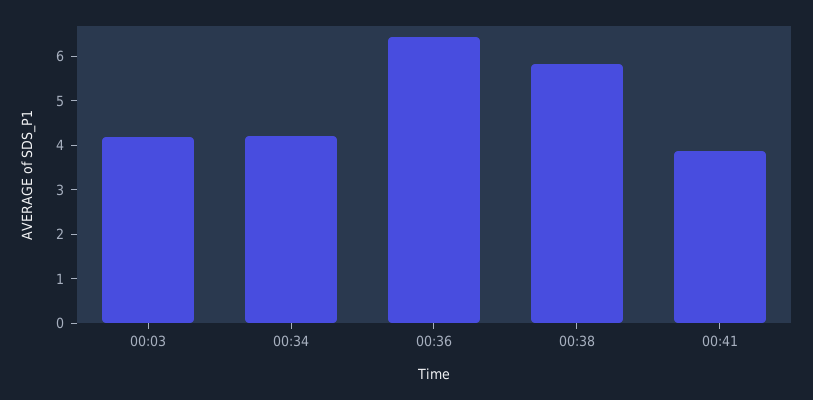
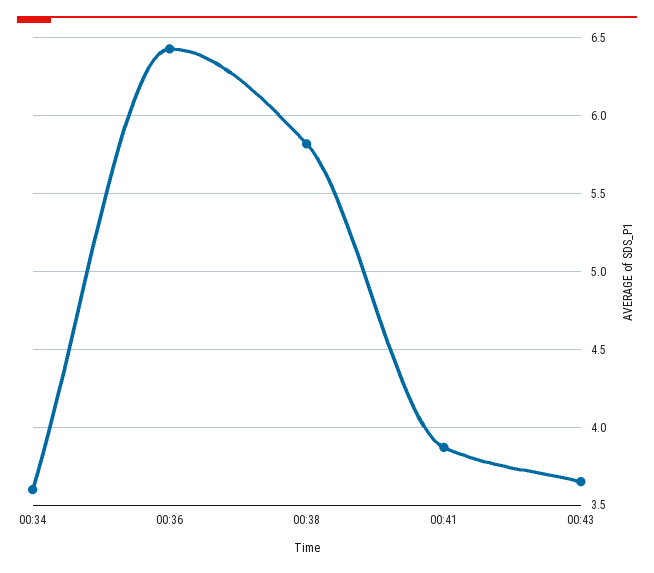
00:03: 4.2 -> none
00:34: 4.2 -> 3.6
00:43: none -> 3.65

